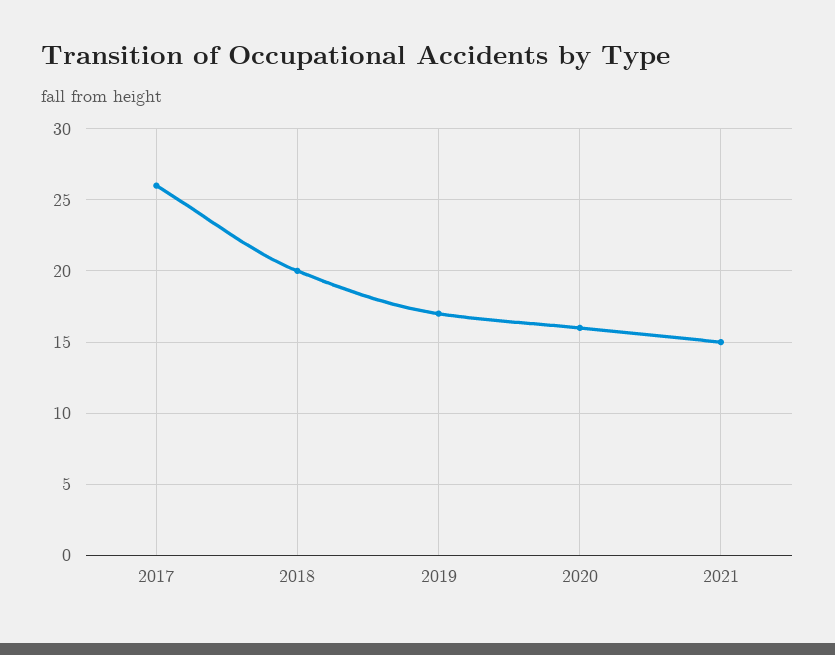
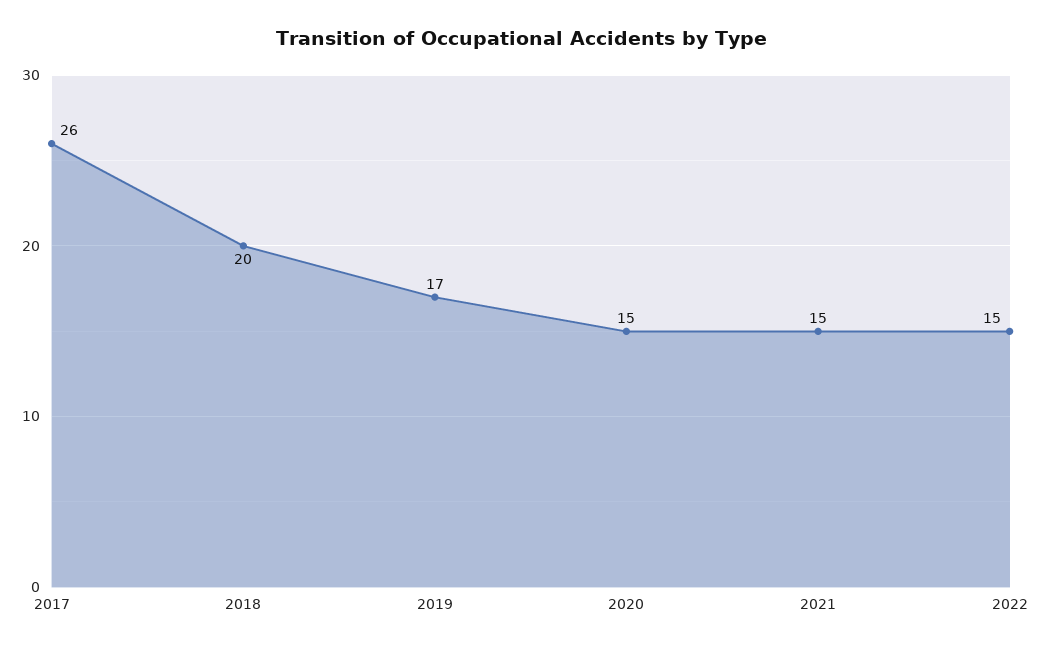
2020: 16 -> 15
2022: none -> 15

